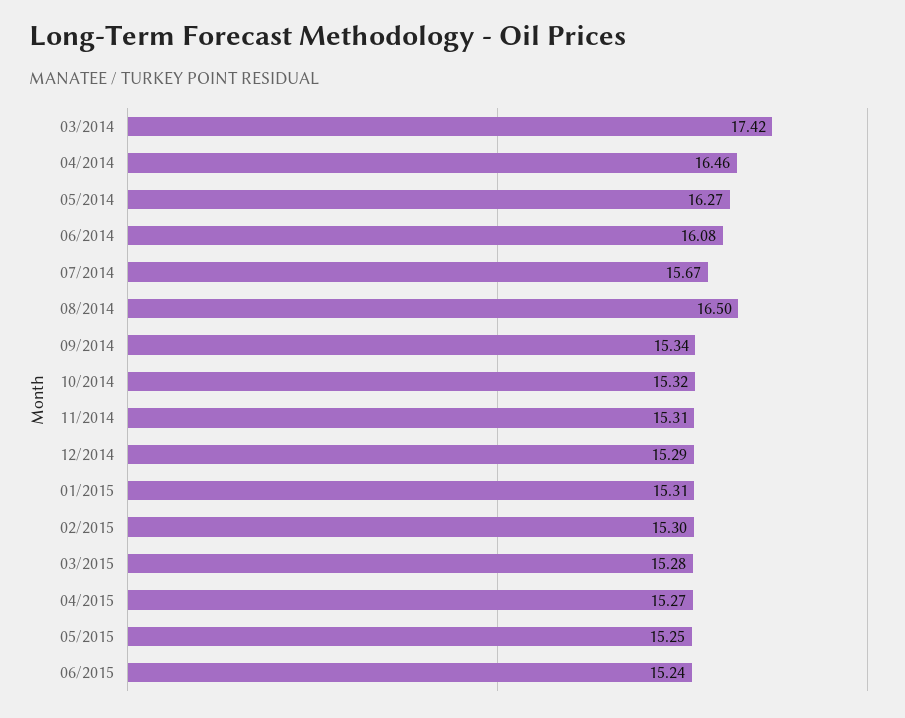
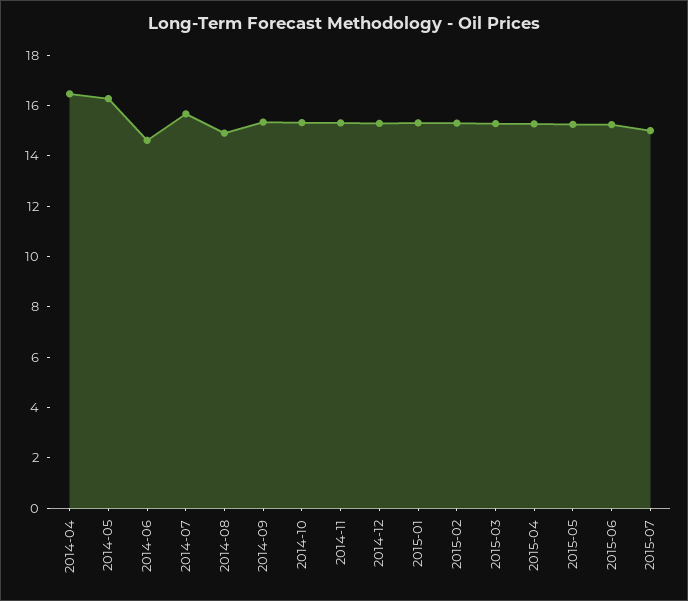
03/2014: 17.42 -> none
06/2014: 16.08 -> 14.5
08/2014: 16.5 -> 15
2015-07: none -> 15

